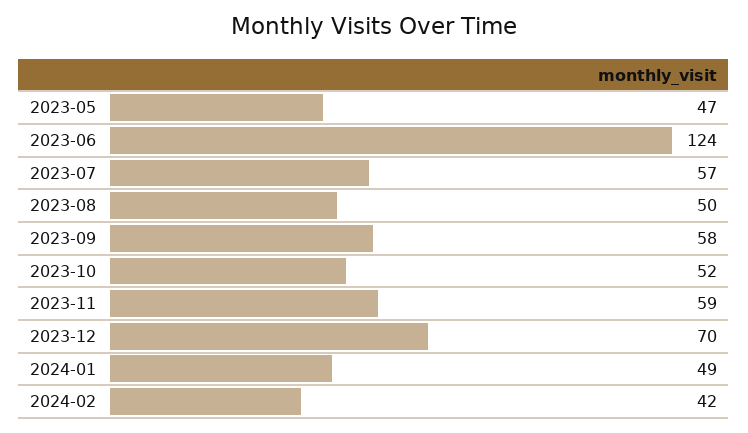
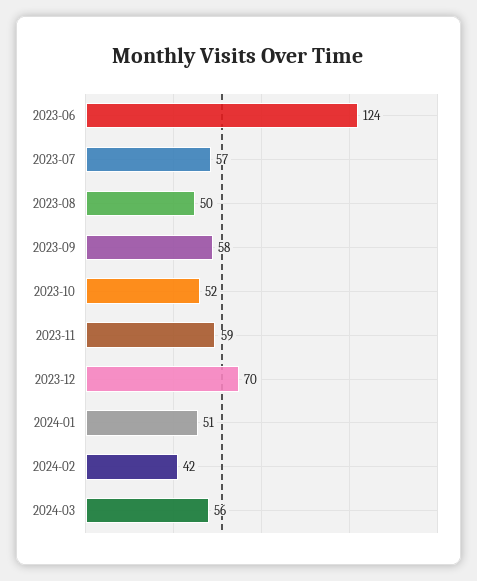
2023-05: 47 -> none
2024-01: 49 -> 51
2024-03: none -> 56

